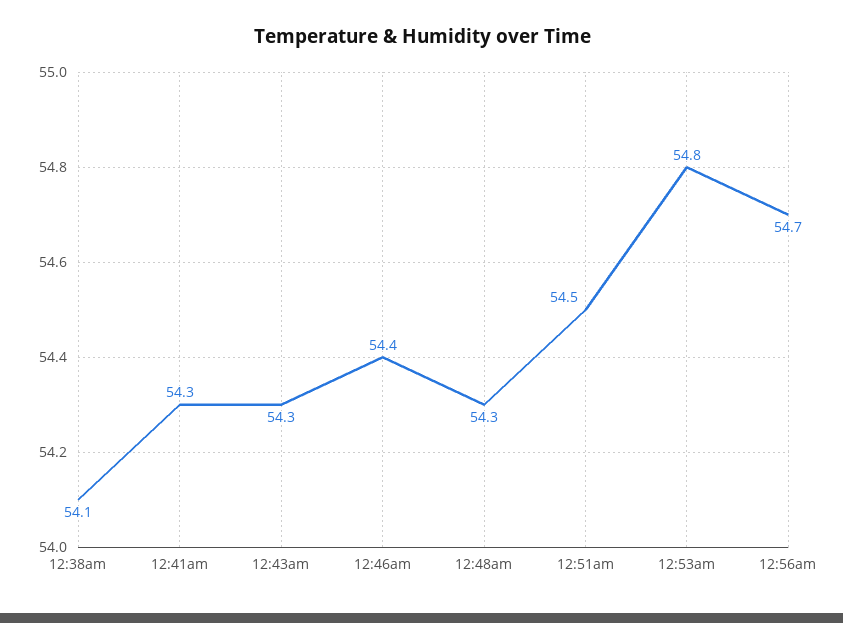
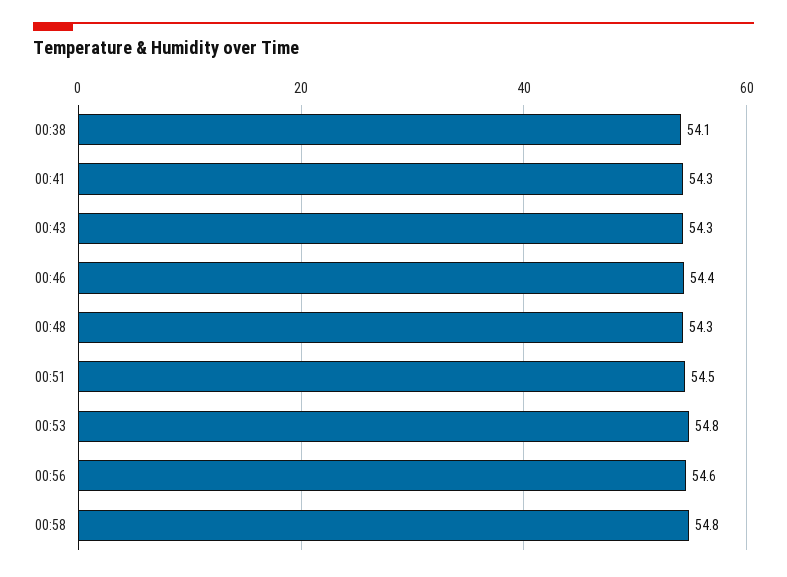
12:56am: 54.7 -> 54.6
00:58: none -> 54.8

